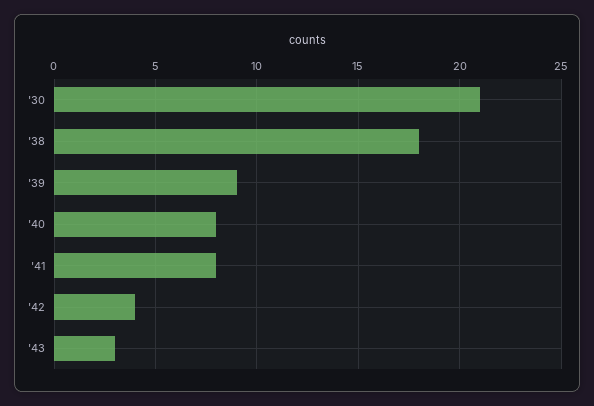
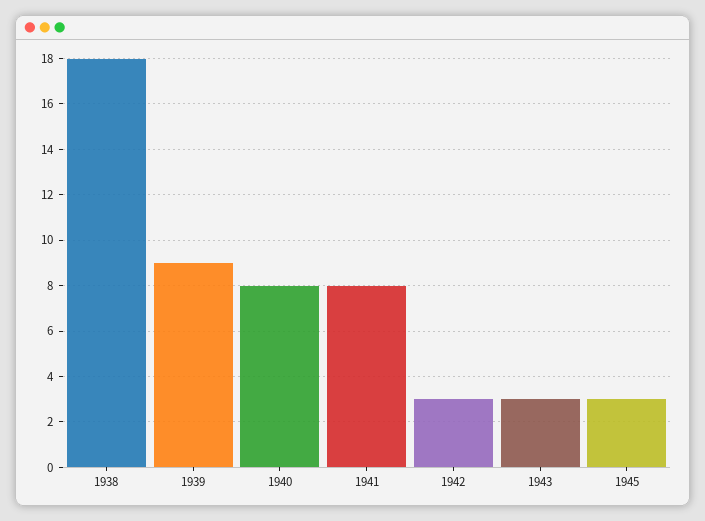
'30: 21 -> none
'42: 4 -> 3
1945: none -> 3

